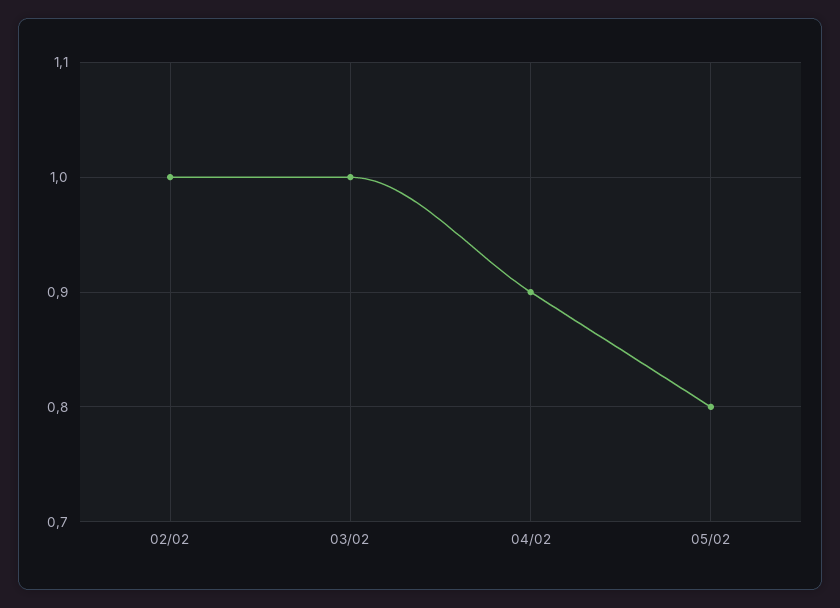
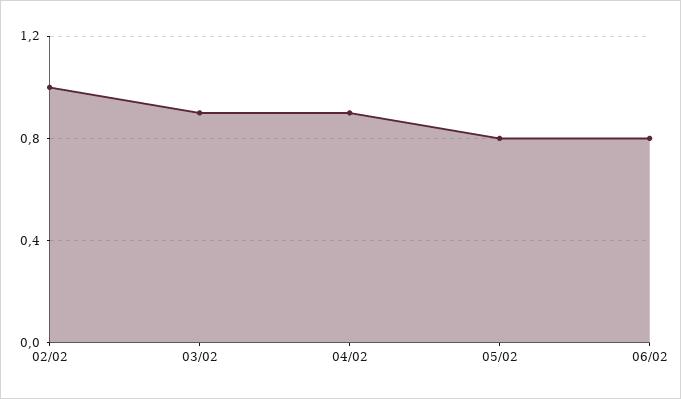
03/02: 1 -> 0.9
06/02: none -> 0.8

